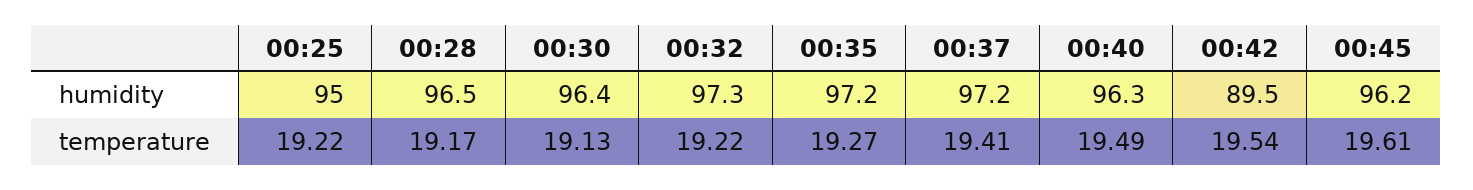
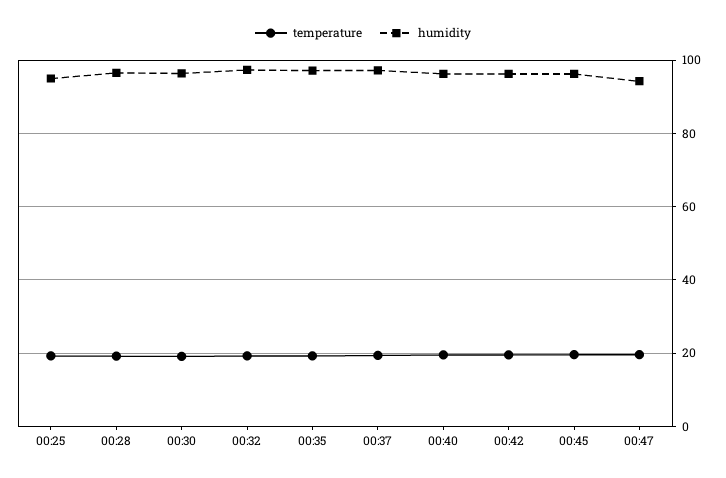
humidity, 00:42: 89.5 -> 96
temperature, 00:47: none -> 20
humidity, 00:47: none -> 94

